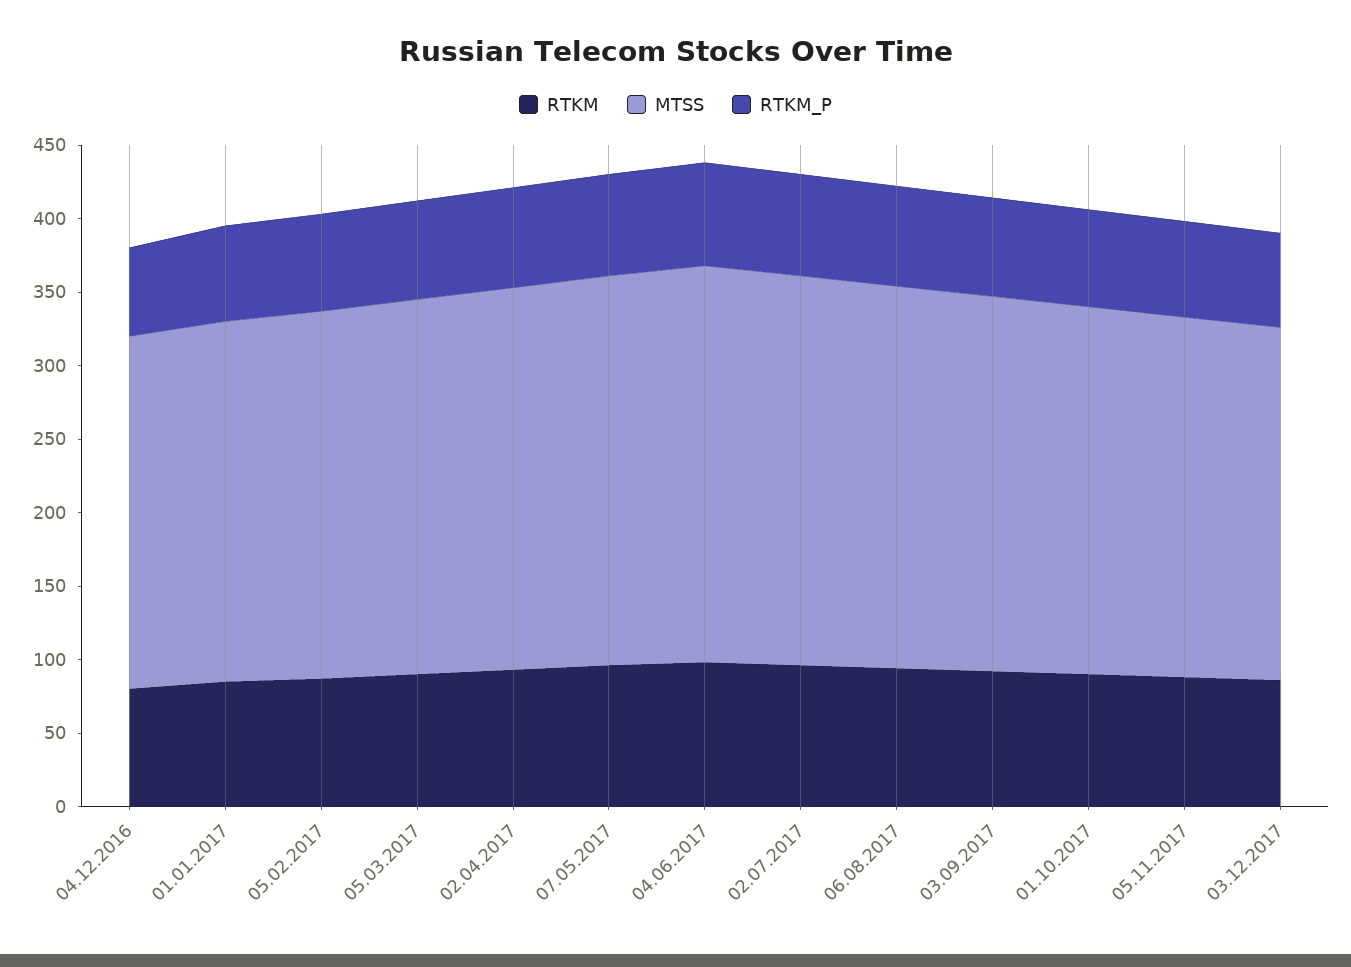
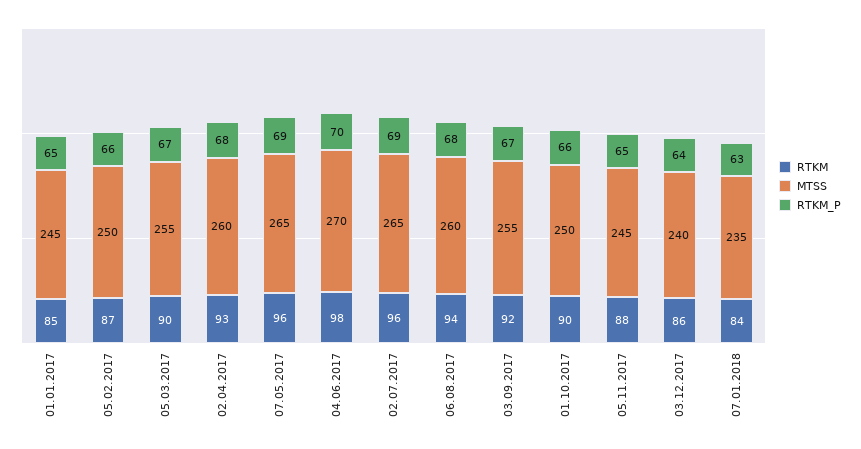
RTKM, 04.12.2016: 80 -> none
MTSS, 04.12.2016: 240 -> none
RTKM_P, 04.12.2016: 60 -> none
RTKM, 07.01.2018: none -> 84
MTSS, 07.01.2018: none -> 235
RTKM_P, 07.01.2018: none -> 63

